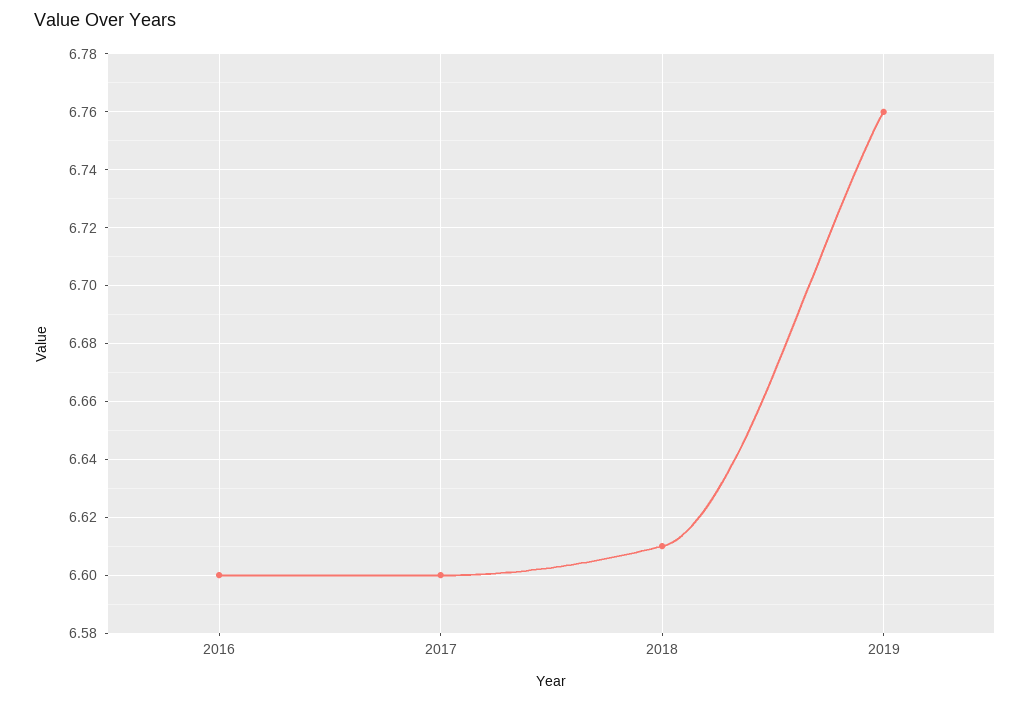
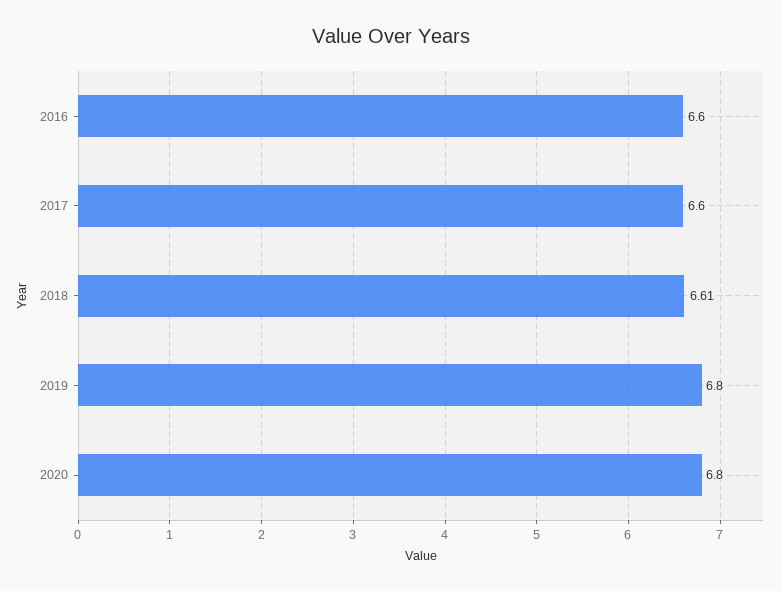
2019: 6.76 -> 6.8
2020: none -> 6.8

